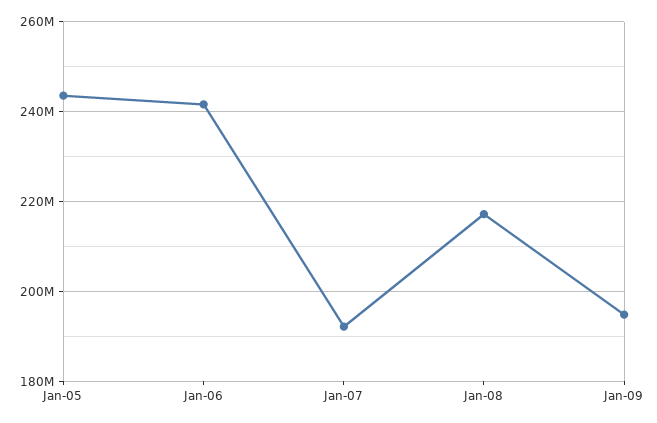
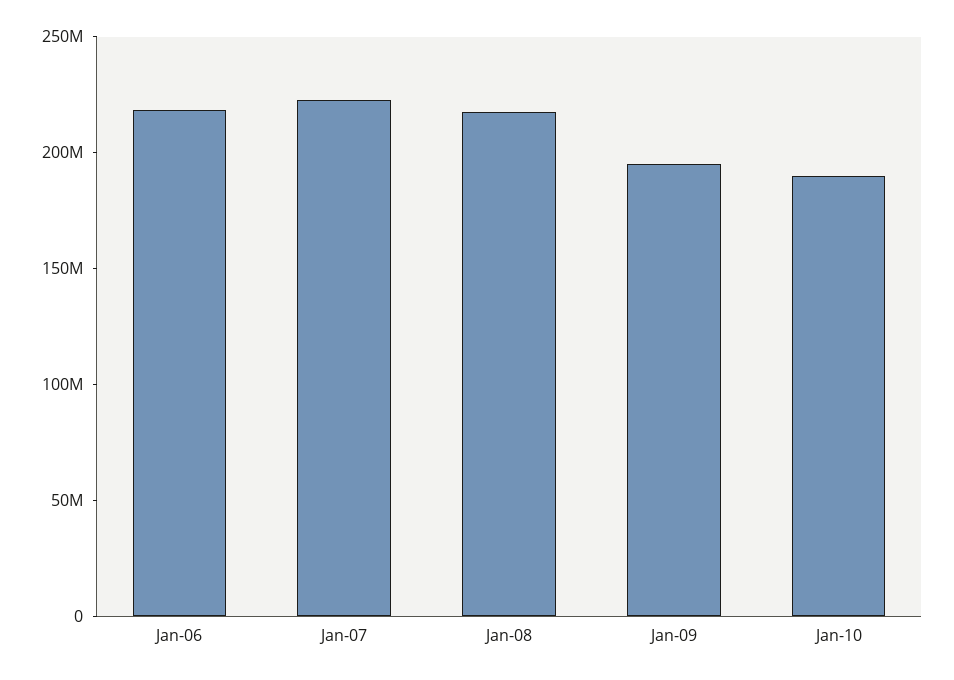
Jan-05: 244000000 -> none
Jan-06: 242000000 -> 220000000
Jan-07: 192000000 -> 220000000
Jan-10: none -> 190000000

